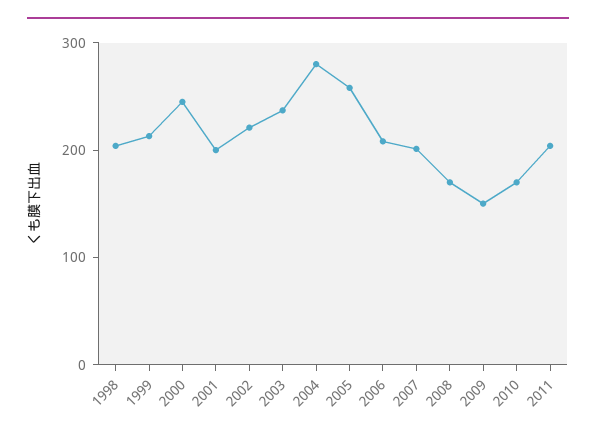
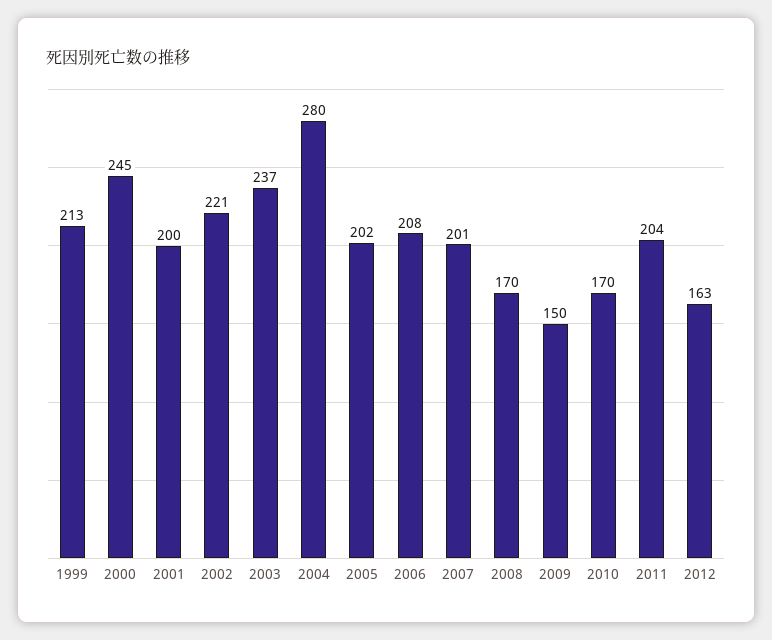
1998: 200 -> none
2005: 260 -> 202
2012: none -> 163

